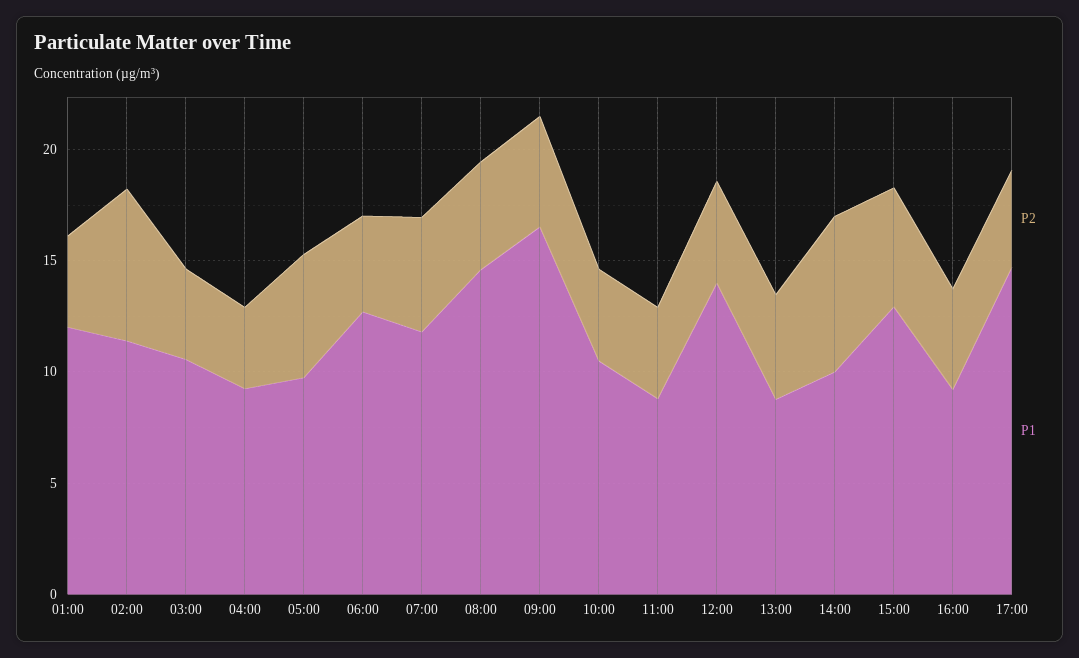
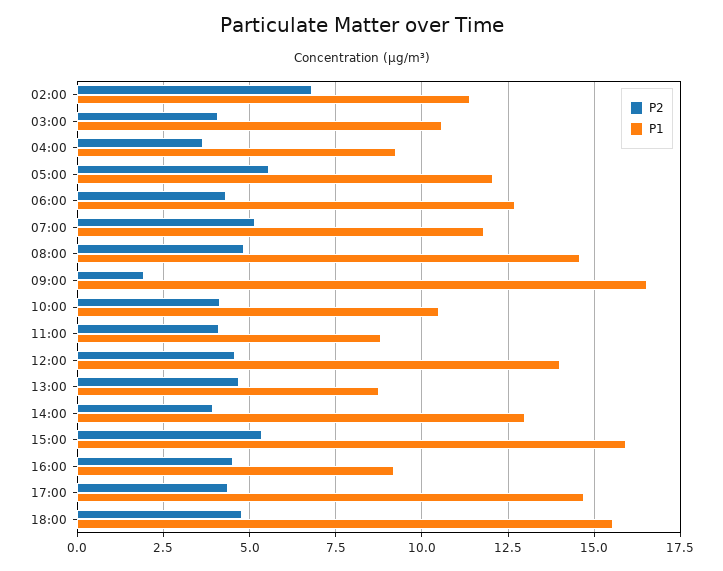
P2, 01:00: 4 -> none
P1, 01:00: 12 -> none
P1, 05:00: 10 -> 12
P2, 09:00: 5 -> 2
P2, 14:00: 7 -> 4
P1, 14:00: 10 -> 13
P1, 15:00: 13 -> 16
P2, 18:00: none -> 4.75
P1, 18:00: none -> 15.5

